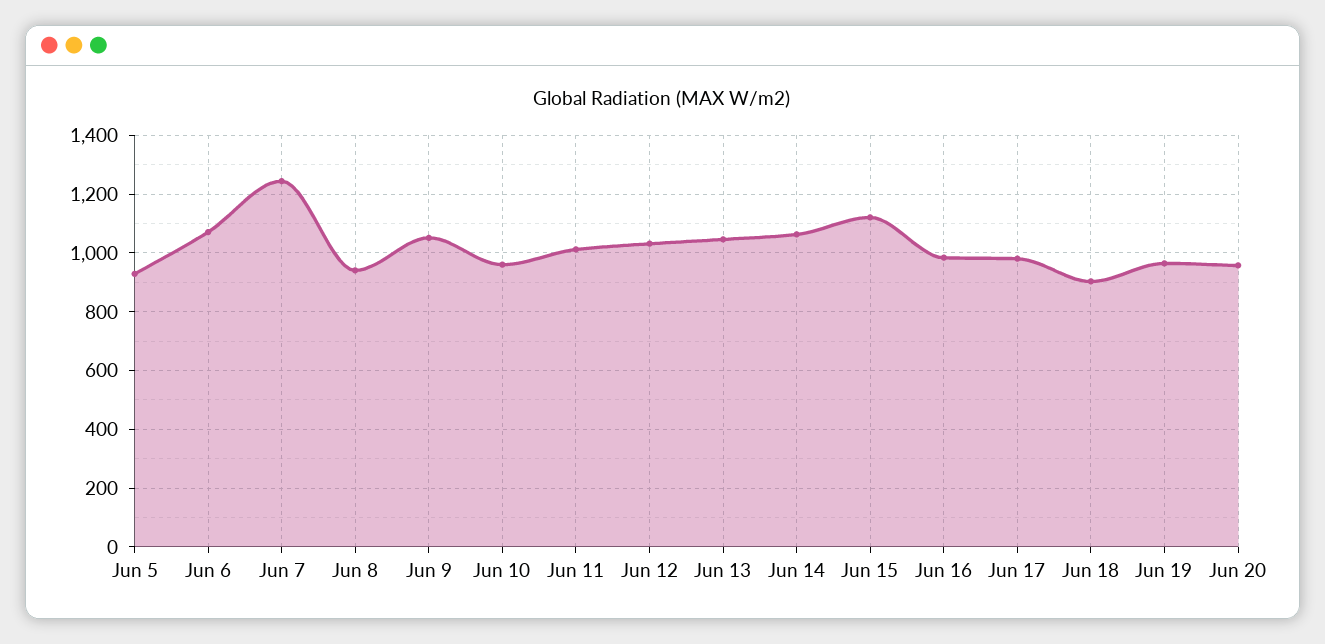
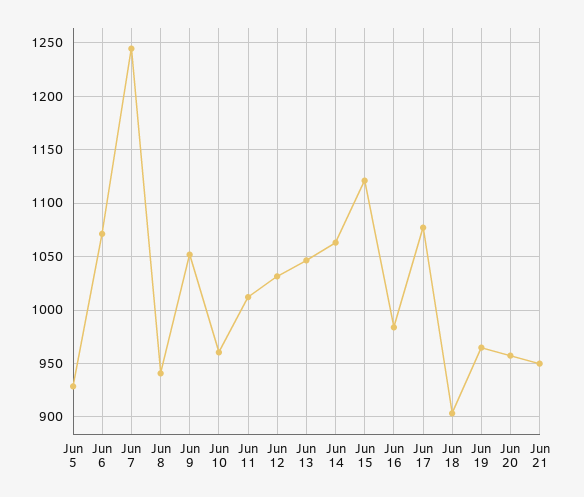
Jun 17: 975 -> 1080
Jun 21: none -> 950

